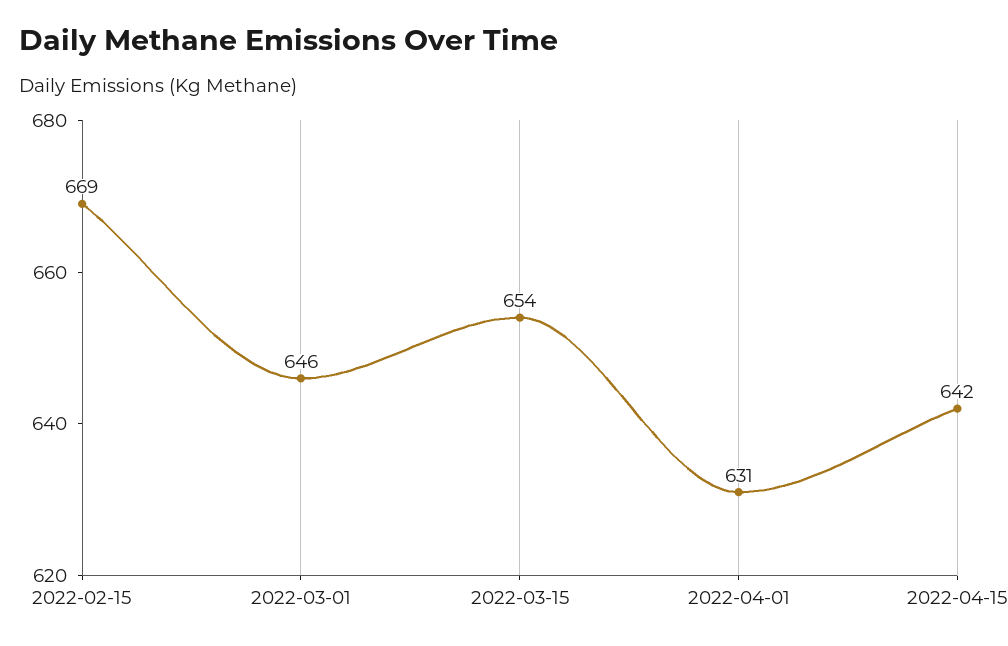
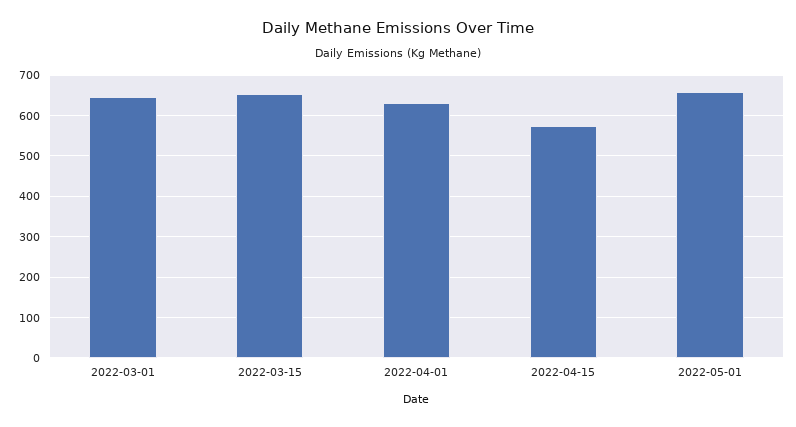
2022-02-15: 669 -> none
2022-04-15: 642 -> 580
2022-05-01: none -> 660

